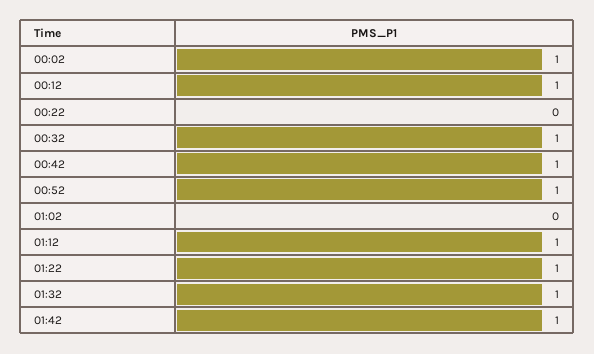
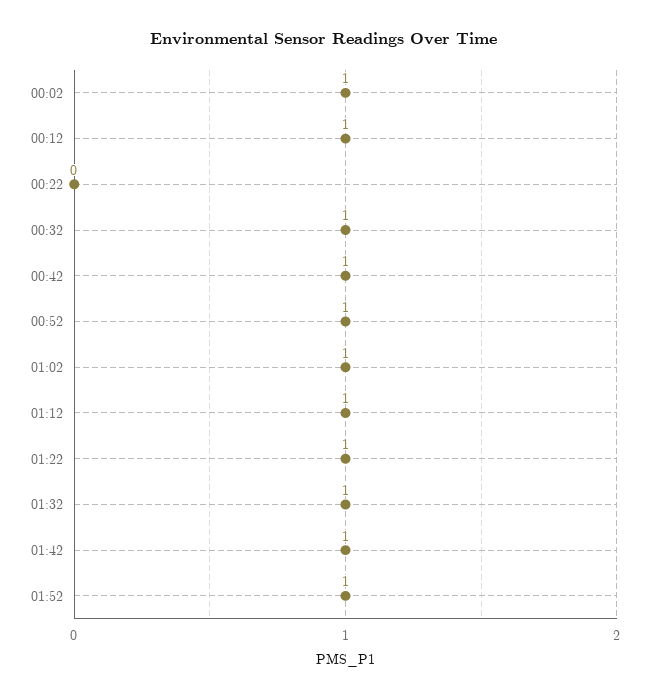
01:02: 0 -> 1
01:52: none -> 1

